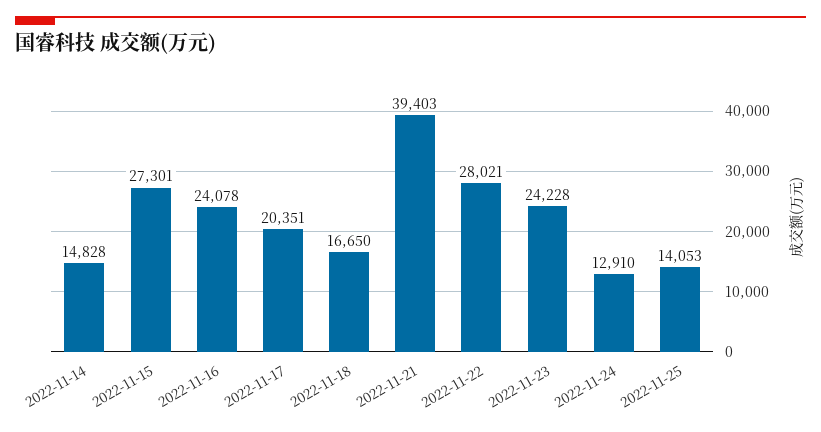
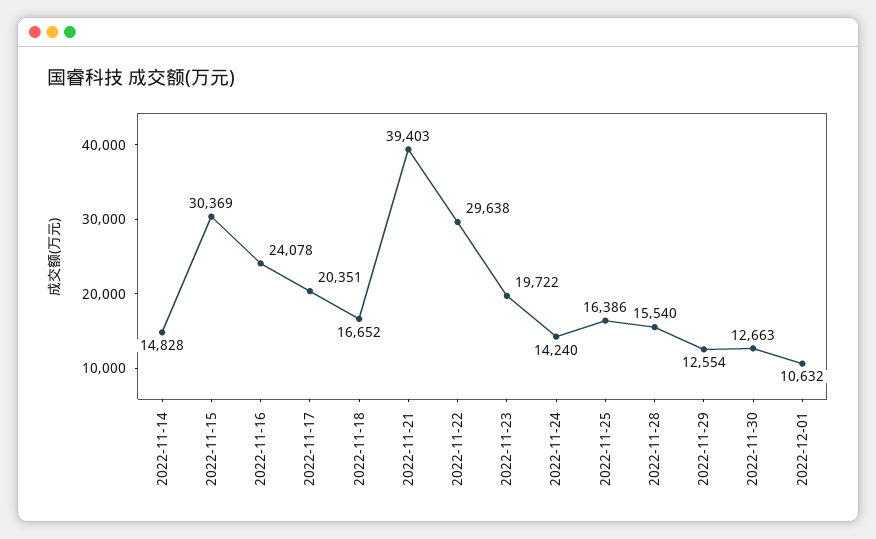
2022-11-15: 27301 -> 30369
2022-11-18: 16650 -> 16652
2022-11-22: 28021 -> 29638
2022-11-23: 24228 -> 19722
2022-11-24: 12910 -> 14240
2022-11-25: 14053 -> 16386
2022-11-28: none -> 15540
2022-11-29: none -> 12554
2022-11-30: none -> 12663
2022-12-01: none -> 10632

